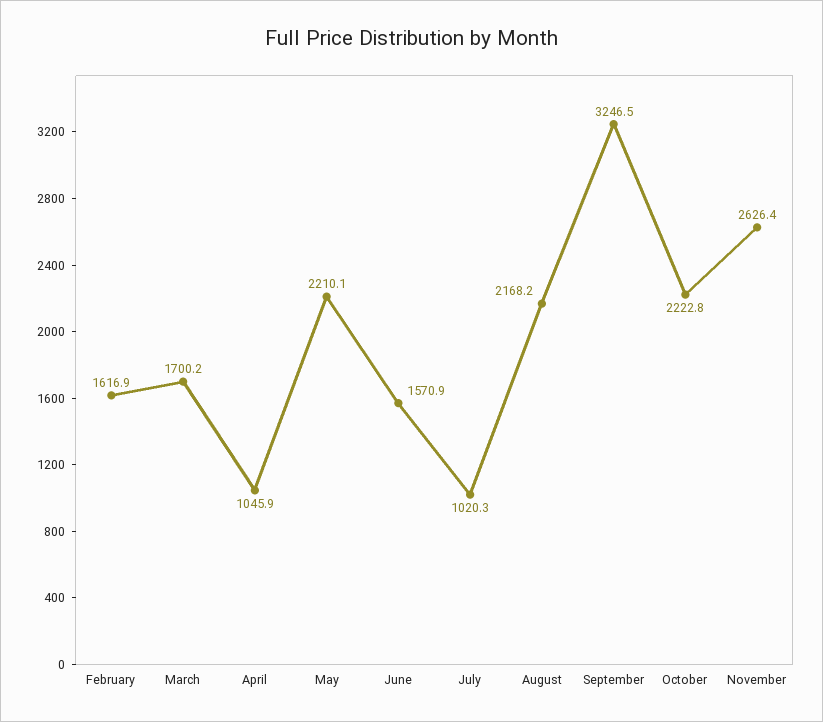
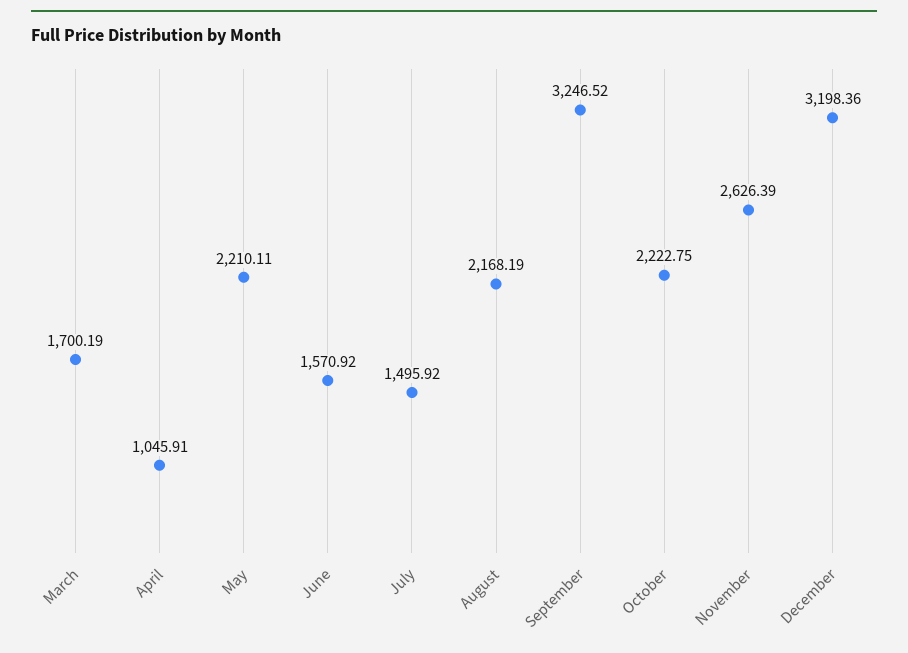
February: 1616.9 -> none
July: 1020.3 -> 1495.92
December: none -> 3198.36

